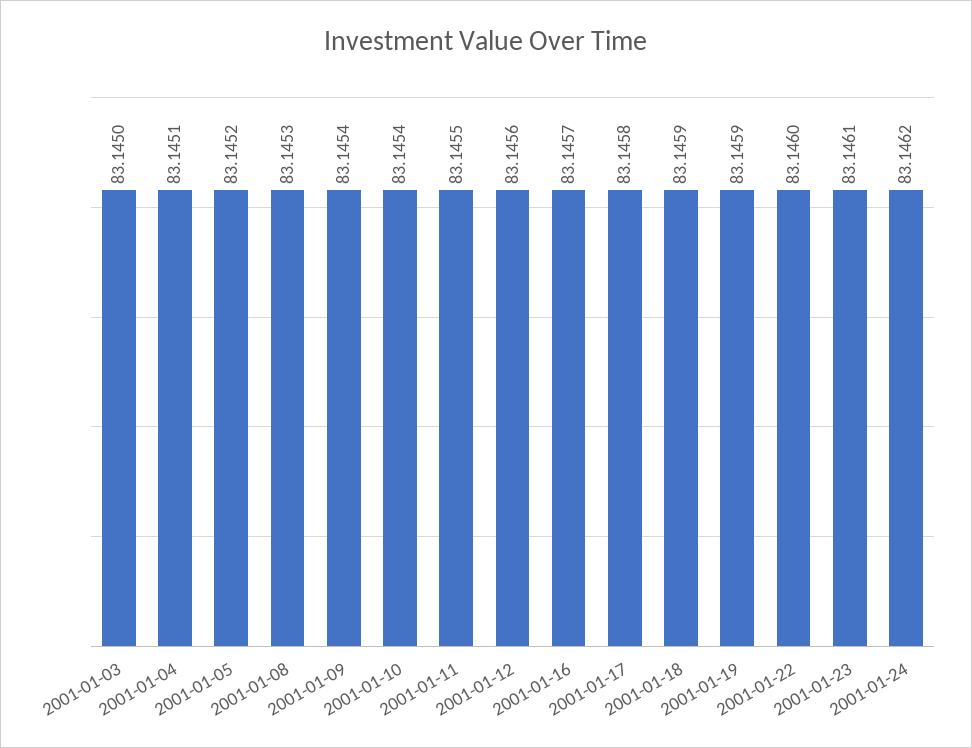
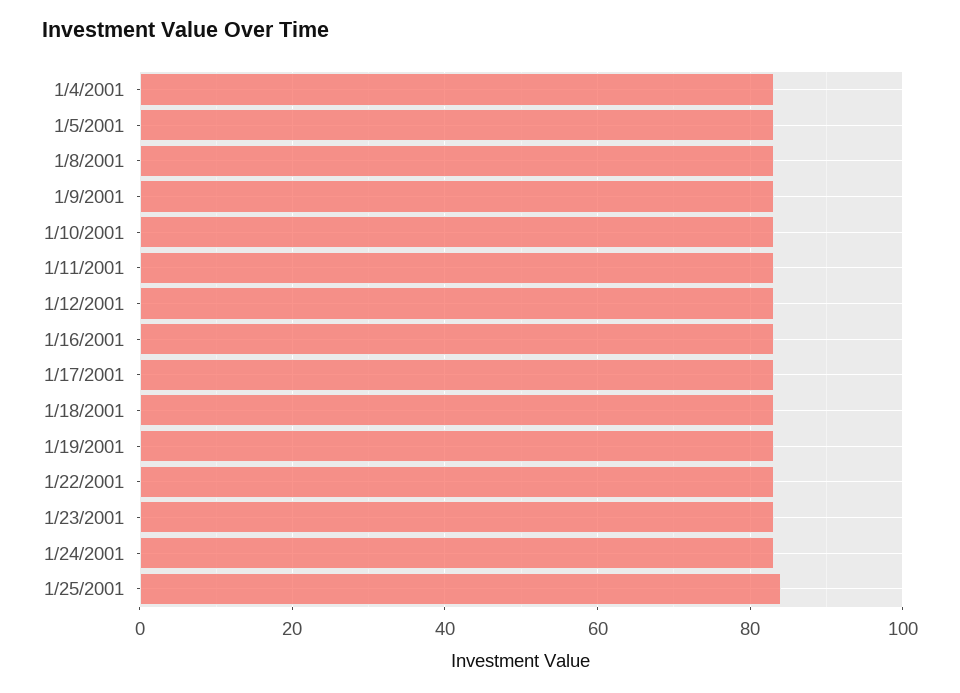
2001-01-03: 83.145 -> none
1/25/2001: none -> 84

